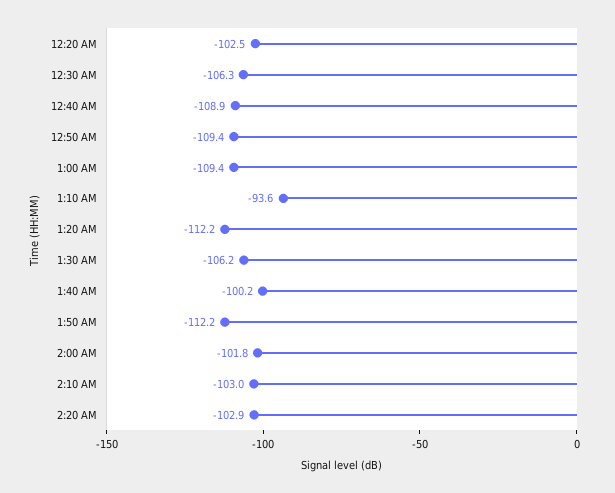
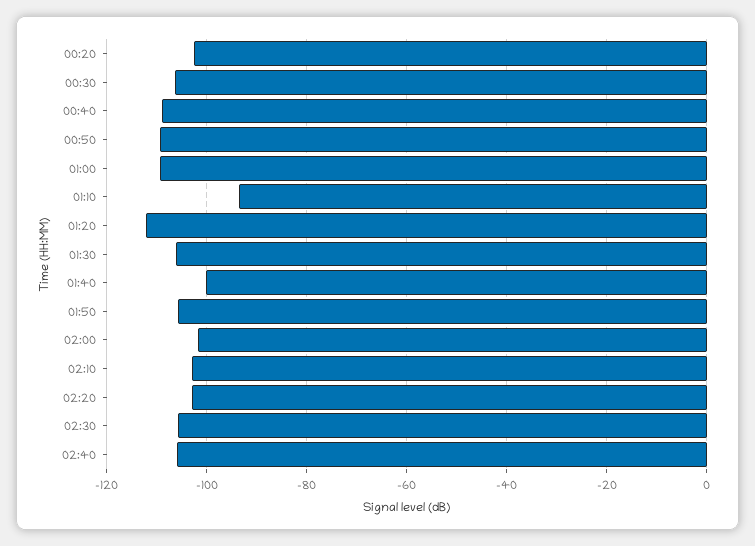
1:50 AM: -112.2 -> -106
02:30: none -> -106
02:40: none -> -106

